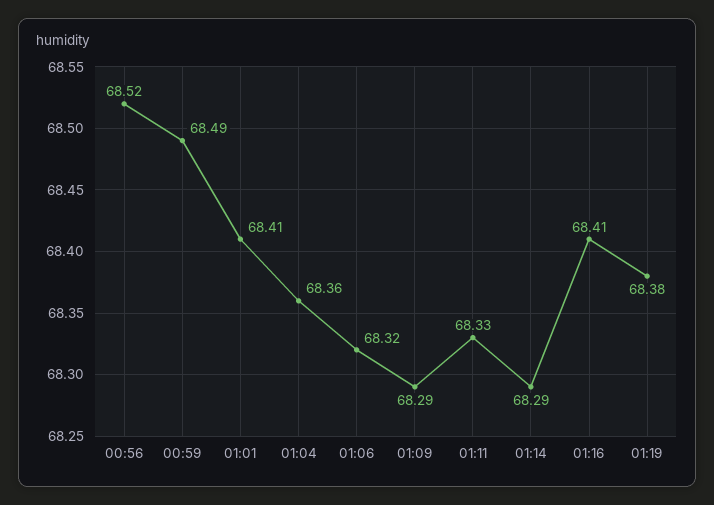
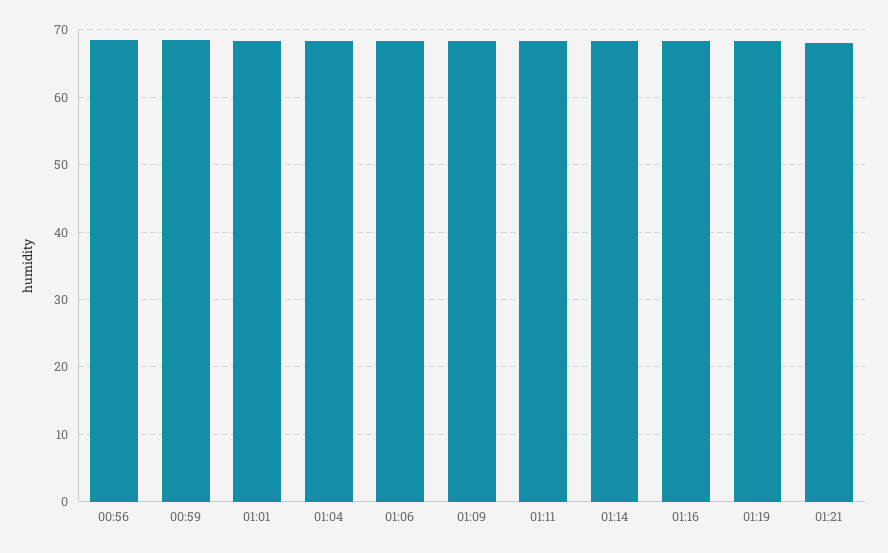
01:21: none -> 68

